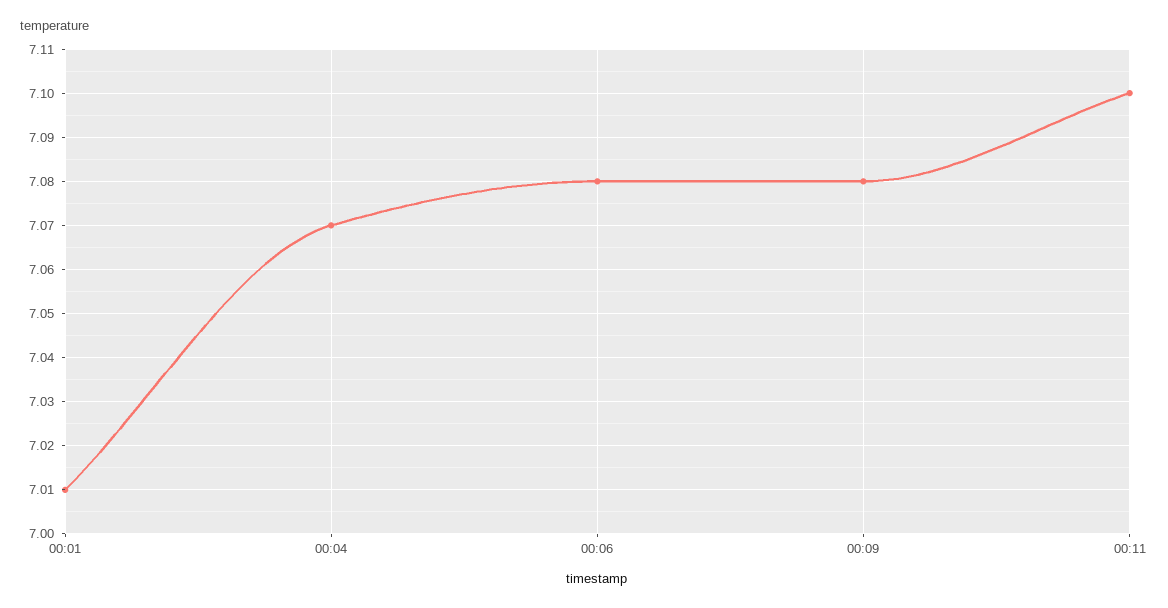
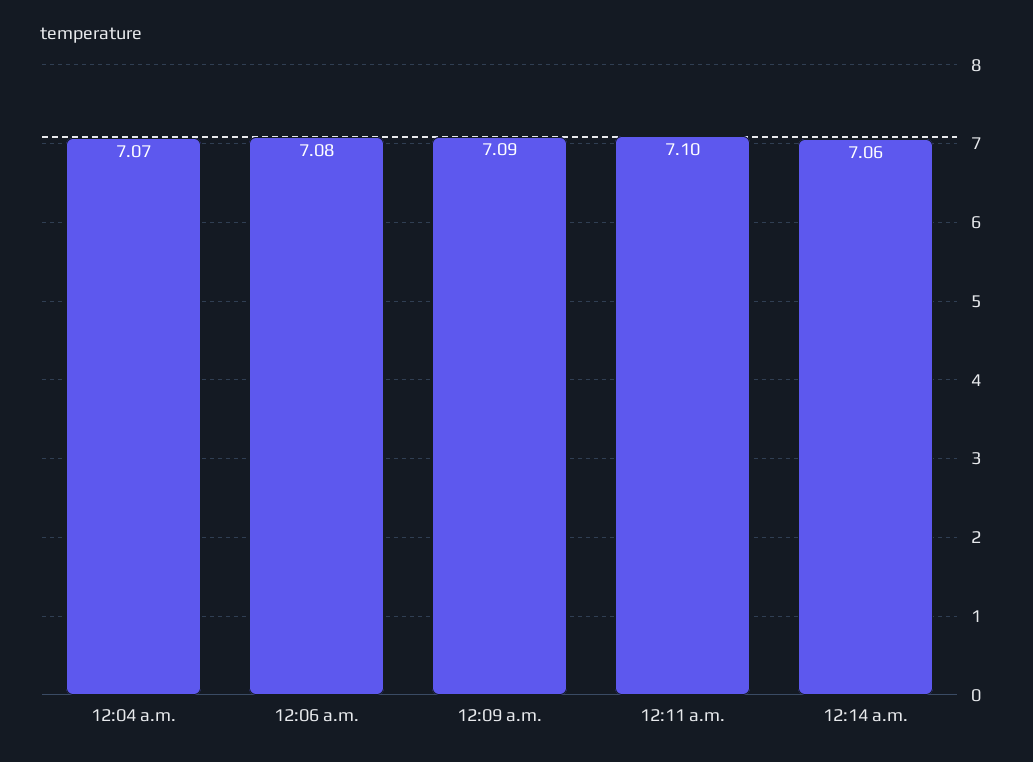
00:01: 7.01 -> none
00:09: 7.08 -> 7.09
12:14 a.m.: none -> 7.06

